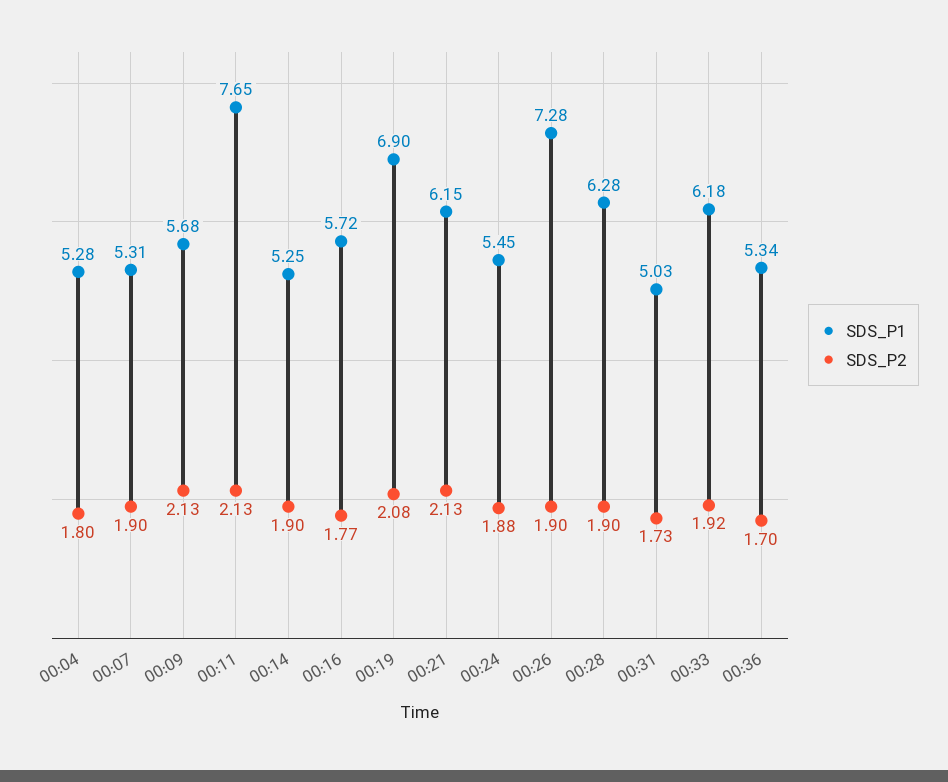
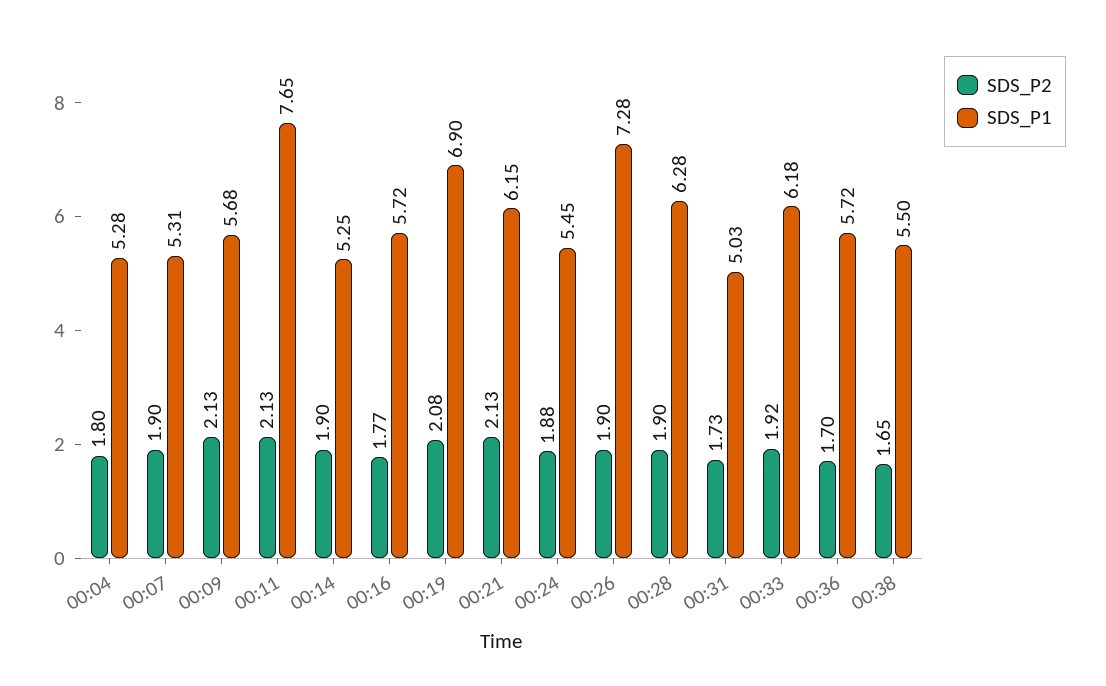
SDS_P1, 00:36: 5.34 -> 5.72
SDS_P2, 00:38: none -> 1.65
SDS_P1, 00:38: none -> 5.5

